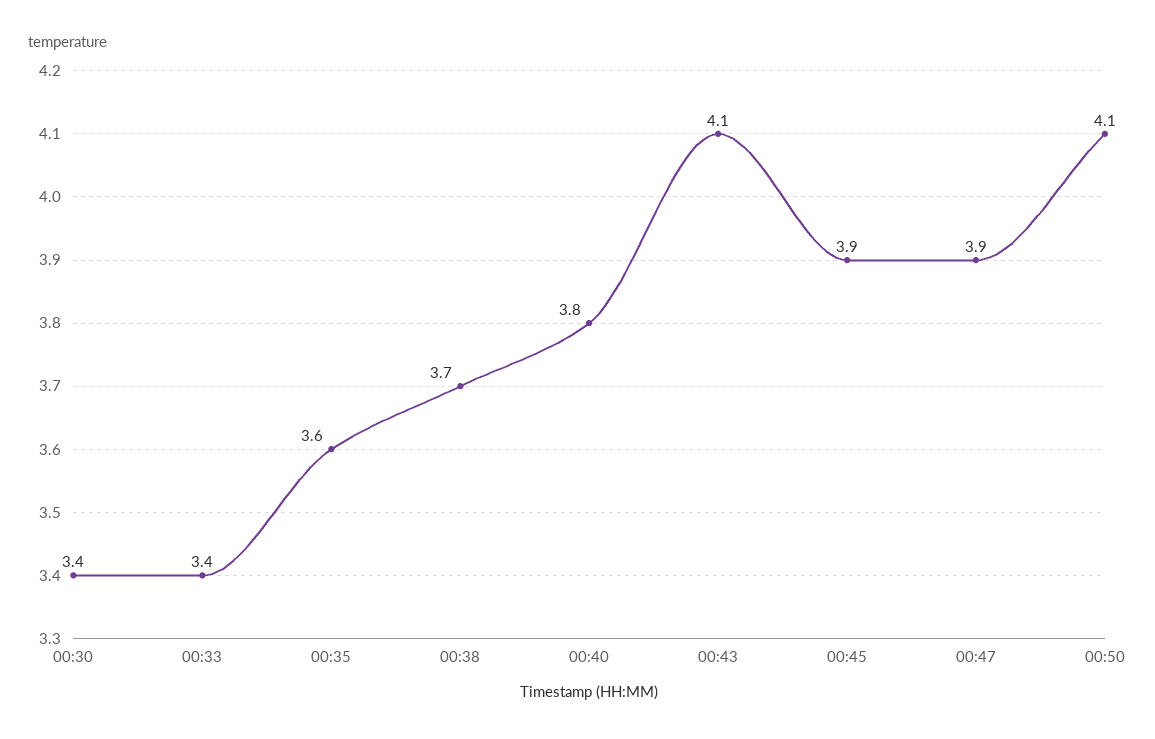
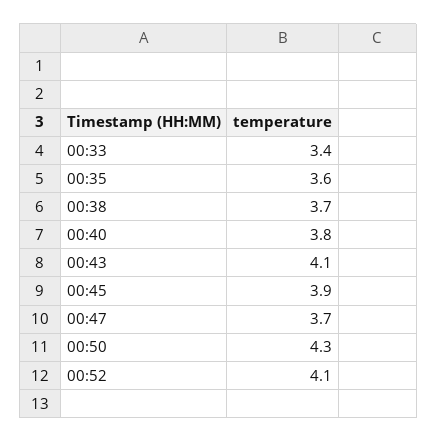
00:30: 3.4 -> none
00:47: 3.9 -> 3.7
00:50: 4.1 -> 4.3
00:52: none -> 4.1

